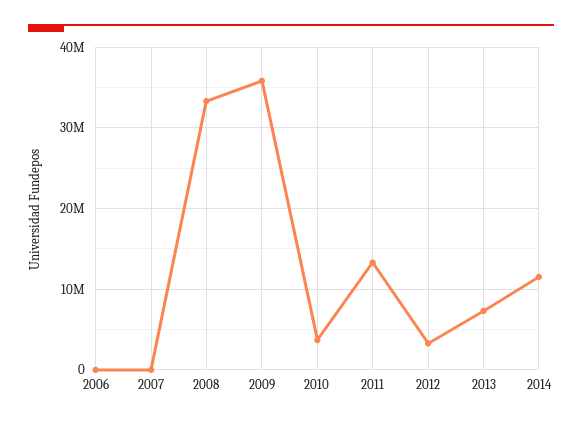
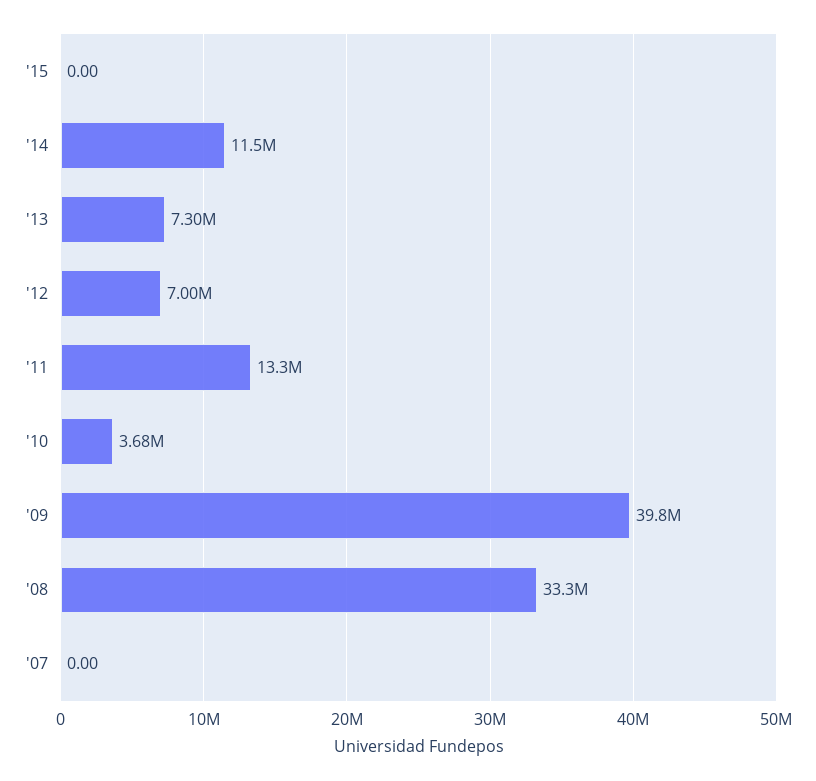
2006: 0 -> none
2009: 36000000 -> 39800000
2012: 3000000 -> 7000000
'15: none -> 0

